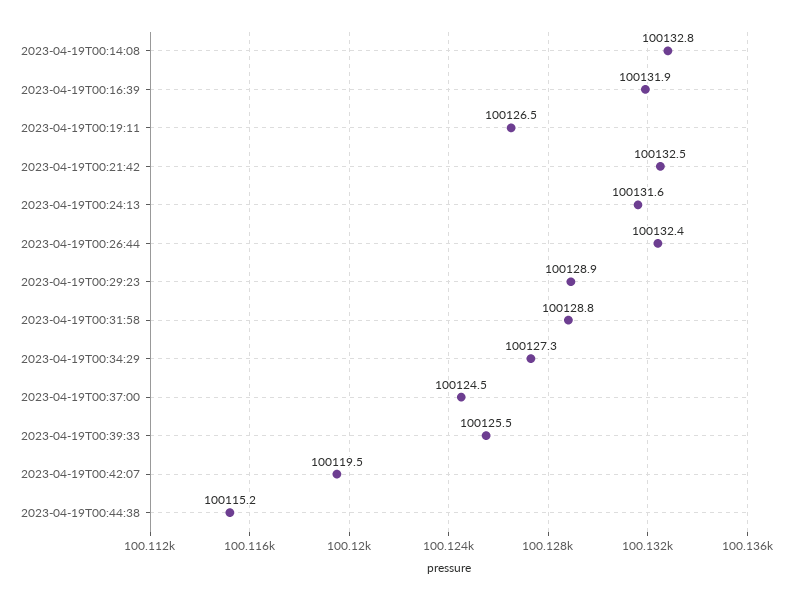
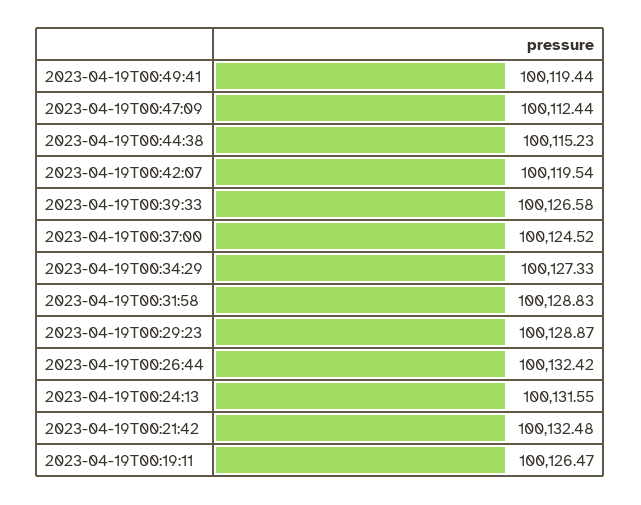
2023-04-19T00:14:08: 100132.8 -> none
2023-04-19T00:16:39: 100131.9 -> none
2023-04-19T00:39:33: 100125.5 -> 100126.58
2023-04-19T00:49:41: none -> 100119.44
2023-04-19T00:47:09: none -> 100112.44

